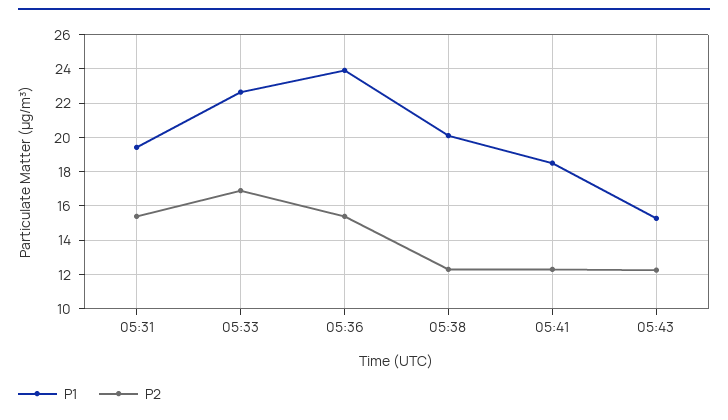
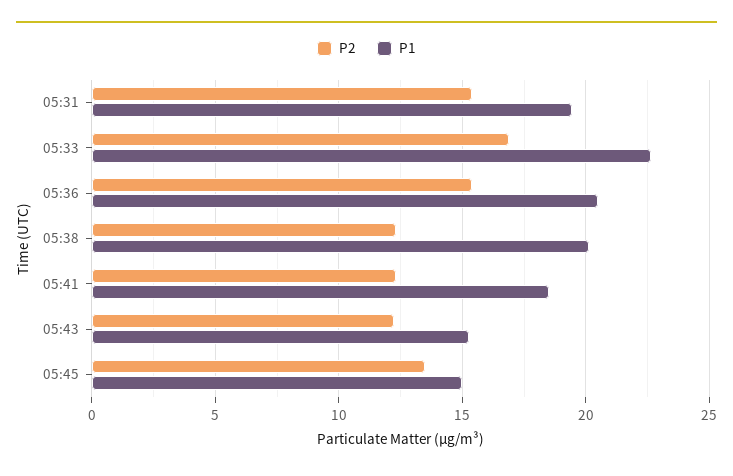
P1, 05:36: 24 -> 20.5
P2, 05:45: none -> 13.5
P1, 05:45: none -> 15

